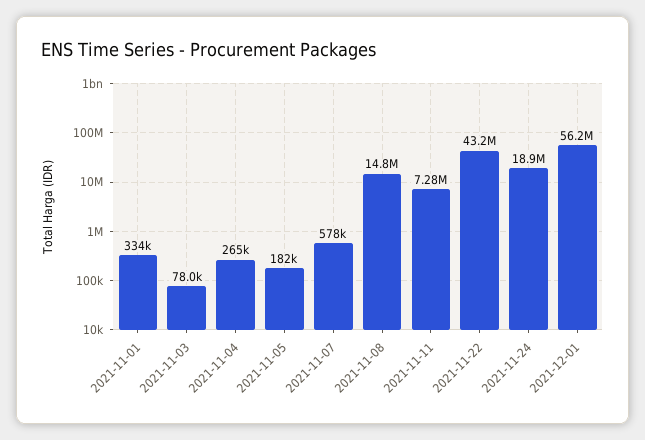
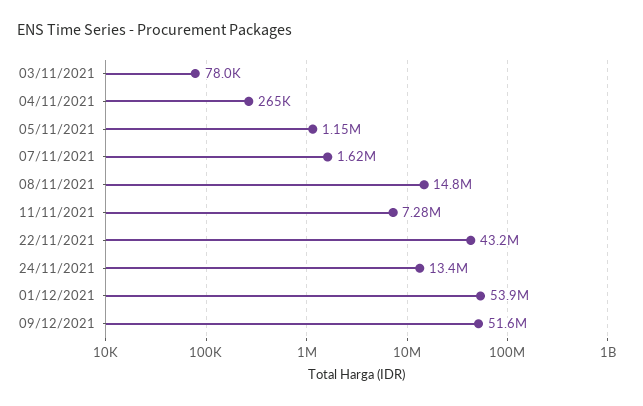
2021-11-01: 334000 -> none
2021-11-05: 182000 -> 1150000
2021-11-07: 578000 -> 1620000
2021-11-24: 18900000 -> 13400000
2021-12-01: 56200000 -> 53900000
09/12/2021: none -> 51600000

